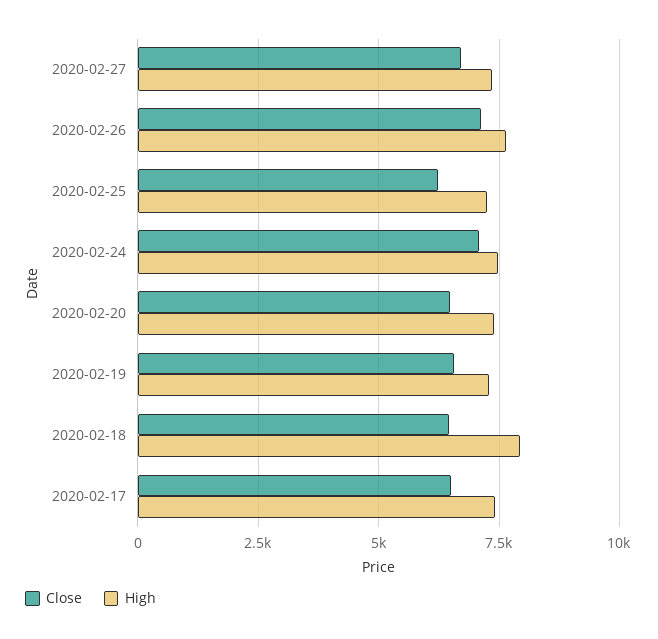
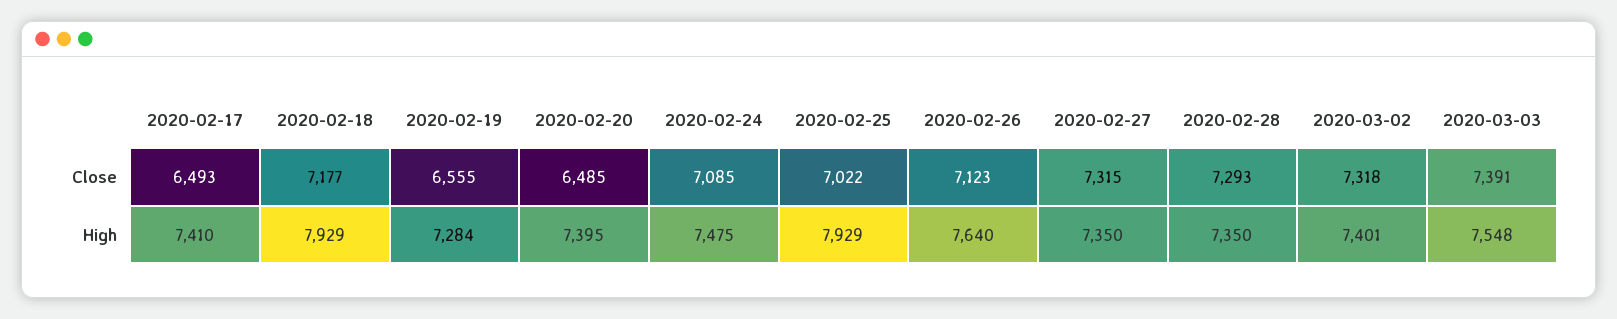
Close, 2020-02-27: 6750 -> 7315
Close, 2020-02-25: 6250 -> 7022
High, 2020-02-25: 7250 -> 7929
Close, 2020-02-18: 6500 -> 7177
Close, 2020-02-28: none -> 7293
Close, 2020-03-02: none -> 7318
Close, 2020-03-03: none -> 7391
High, 2020-02-28: none -> 7350
High, 2020-03-02: none -> 7401
High, 2020-03-03: none -> 7548

